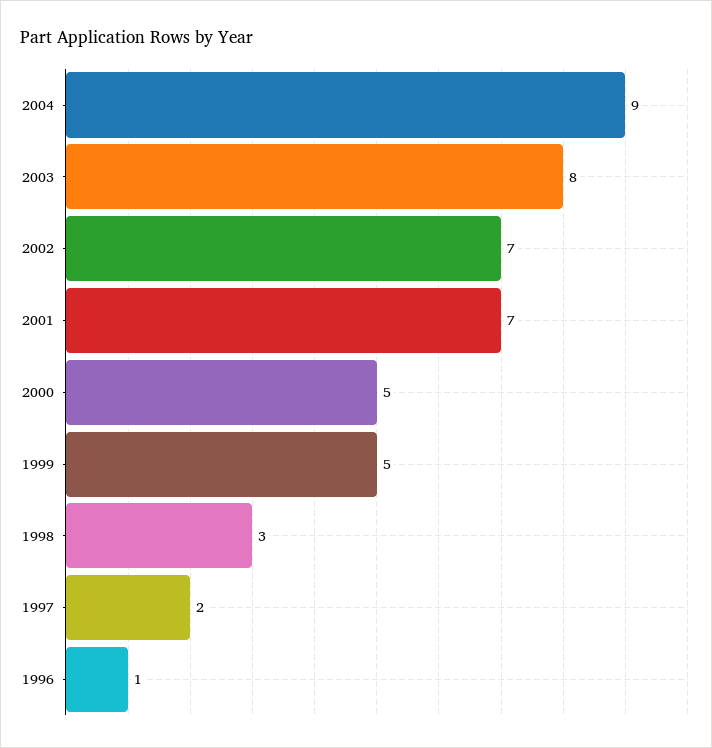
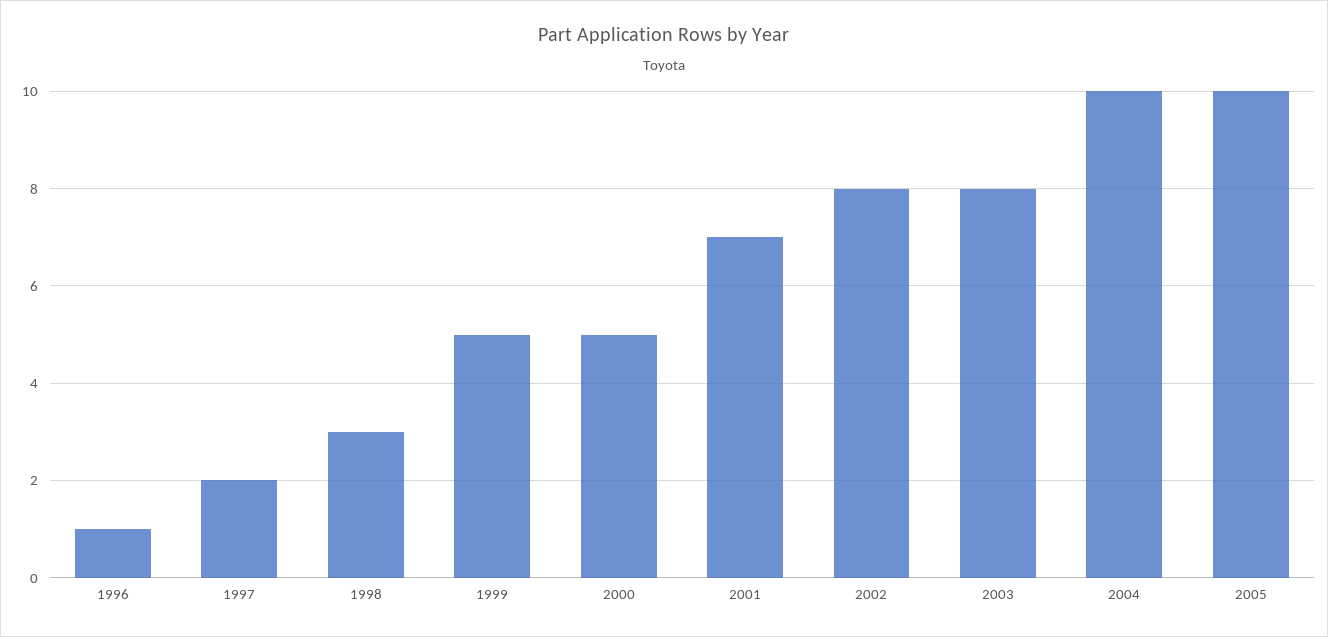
2004: 9 -> 10
2002: 7 -> 8
2005: none -> 10

